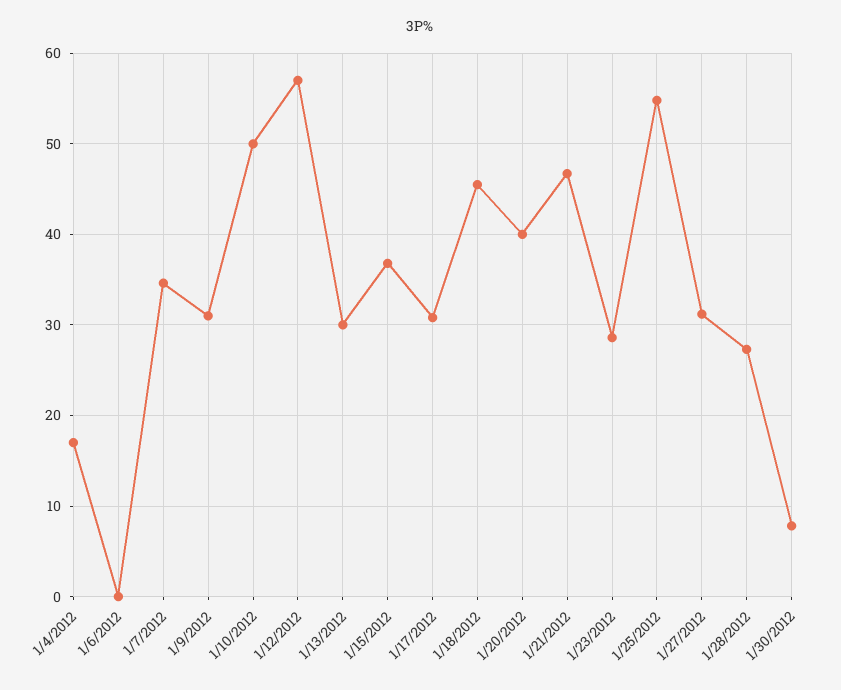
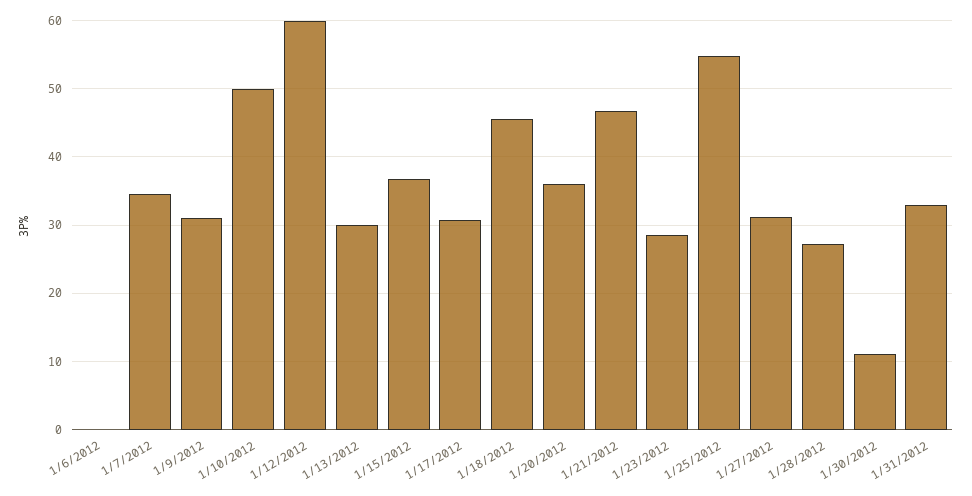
1/4/2012: 17 -> none
1/12/2012: 57 -> 60
1/20/2012: 40 -> 36
1/30/2012: 8 -> 11
1/31/2012: none -> 33

